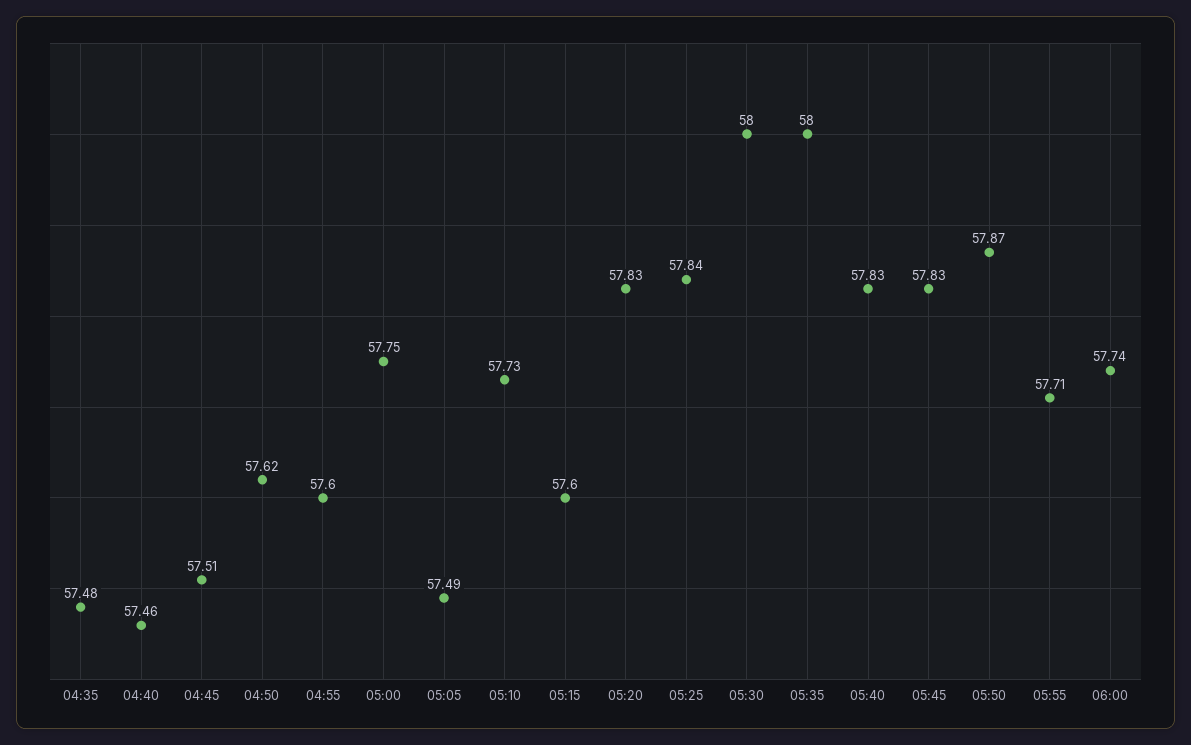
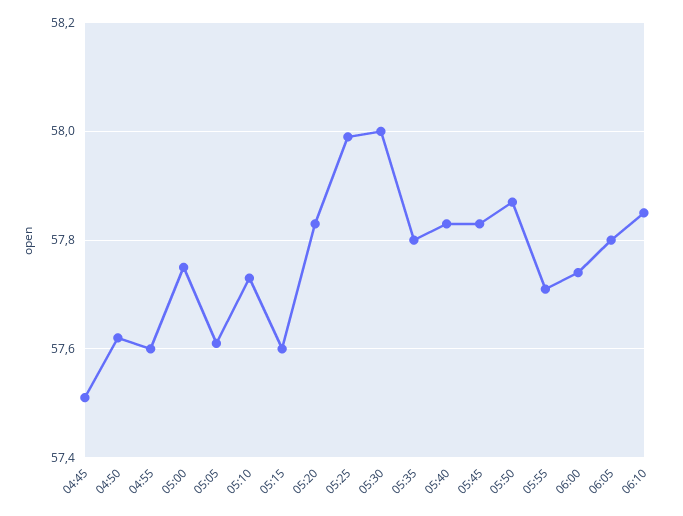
04:35: 57.48 -> none
04:40: 57.46 -> none
05:05: 57.49 -> 57.6
05:25: 57.84 -> 58
05:35: 58 -> 57.8
06:05: none -> 57.8
06:10: none -> 57.85

